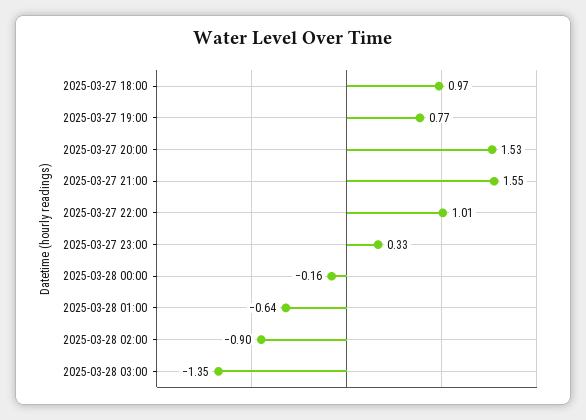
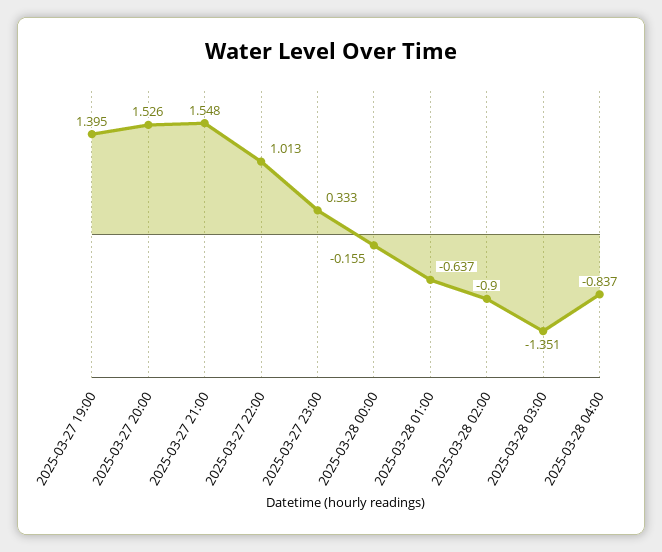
2025-03-27 18:00: 0.97 -> none
2025-03-27 19:00: 0.77 -> 1.395
2025-03-28 04:00: none -> -0.837

